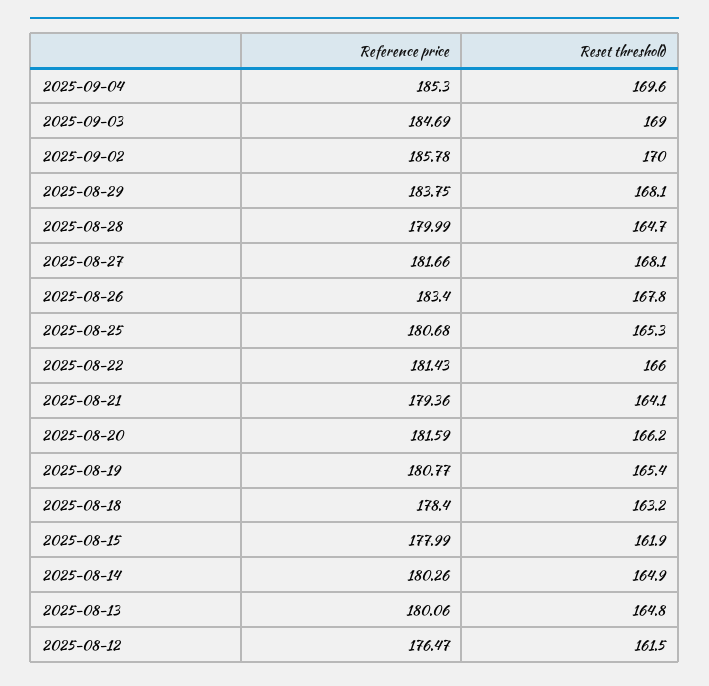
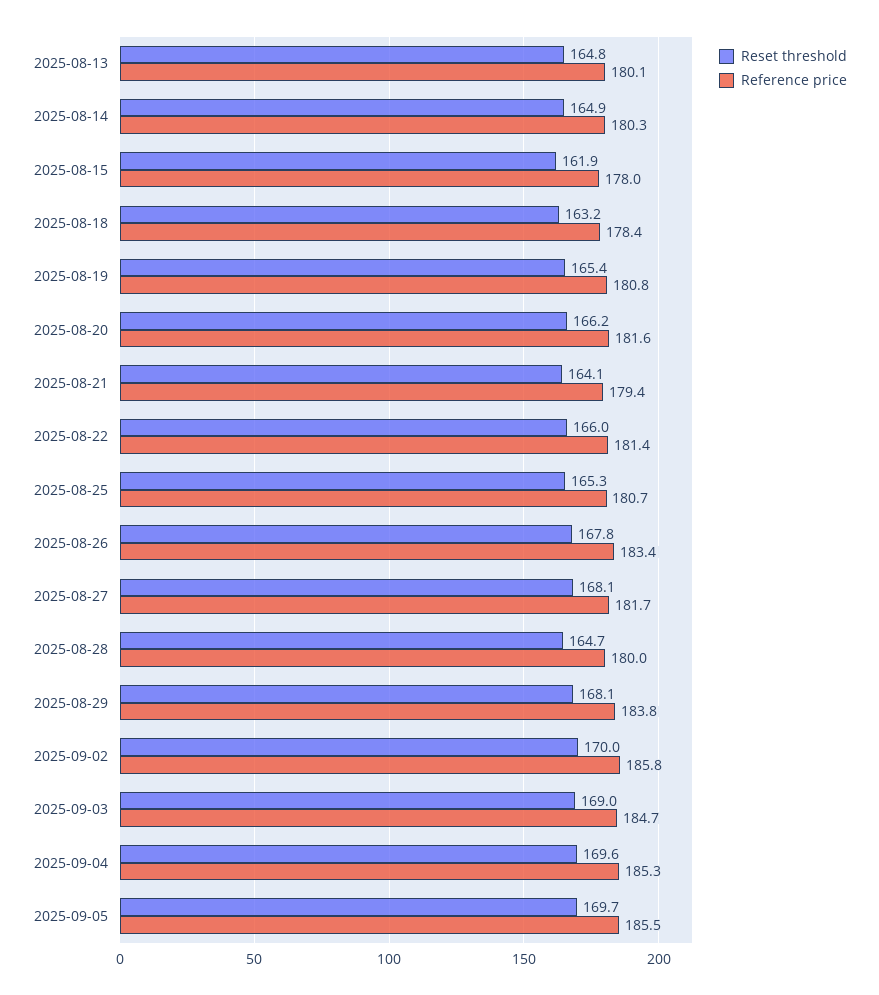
Reference price, 2025-08-12: 176.47 -> none
Reset threshold, 2025-08-12: 161.5 -> none
Reset threshold, 2025-09-05: none -> 169.7
Reference price, 2025-09-05: none -> 185.5

